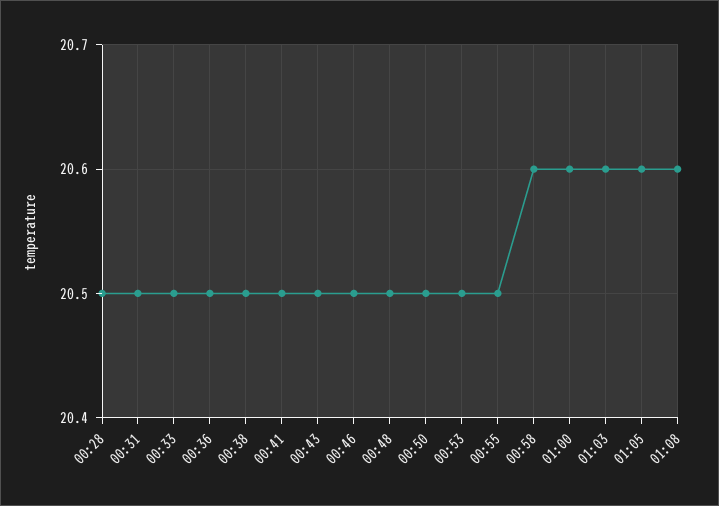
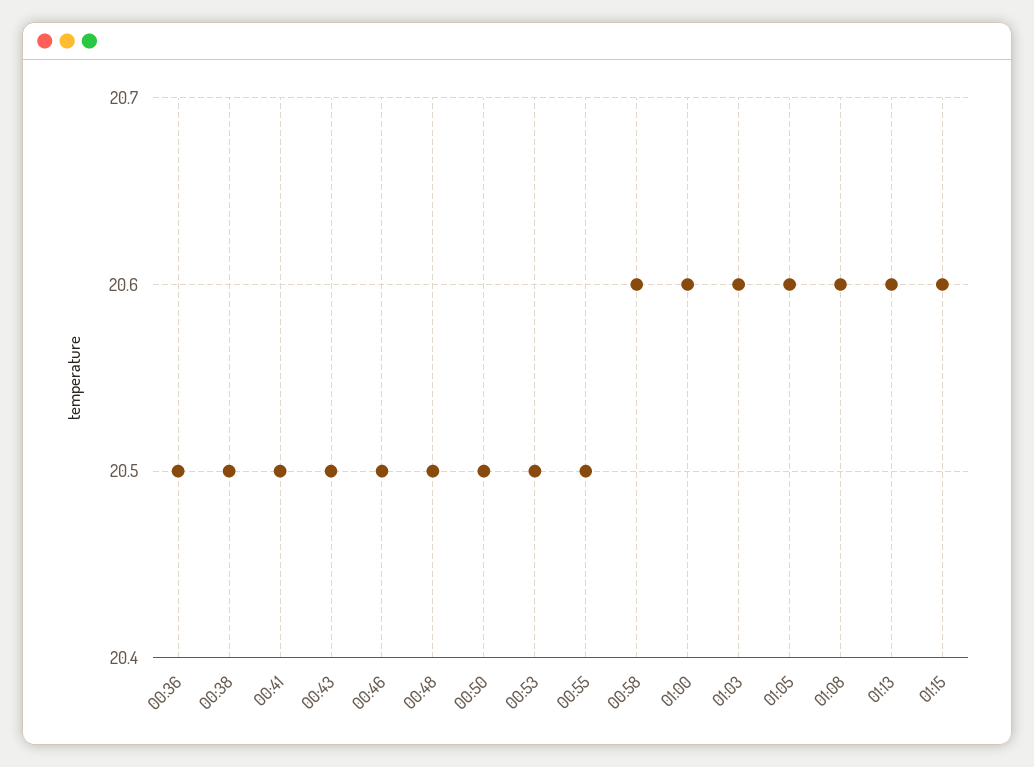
00:28: 20.5 -> none
00:31: 20.5 -> none
00:33: 20.5 -> none
01:13: none -> 20.6
01:15: none -> 20.6

